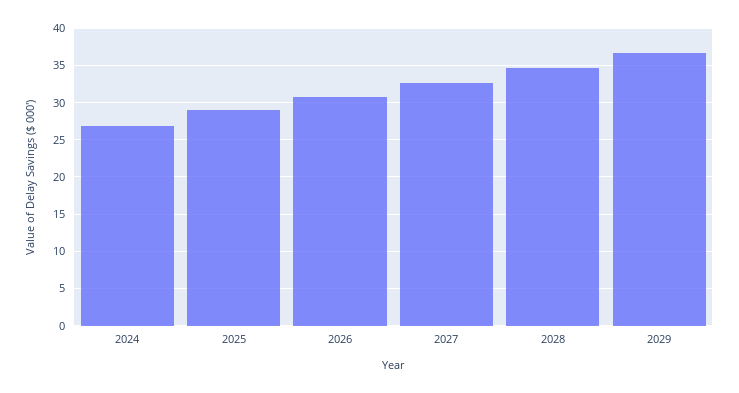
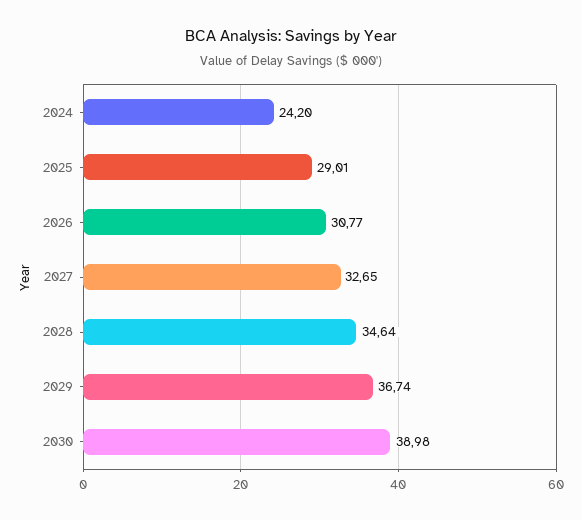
2024: 27 -> 24.2
2030: none -> 38.98

